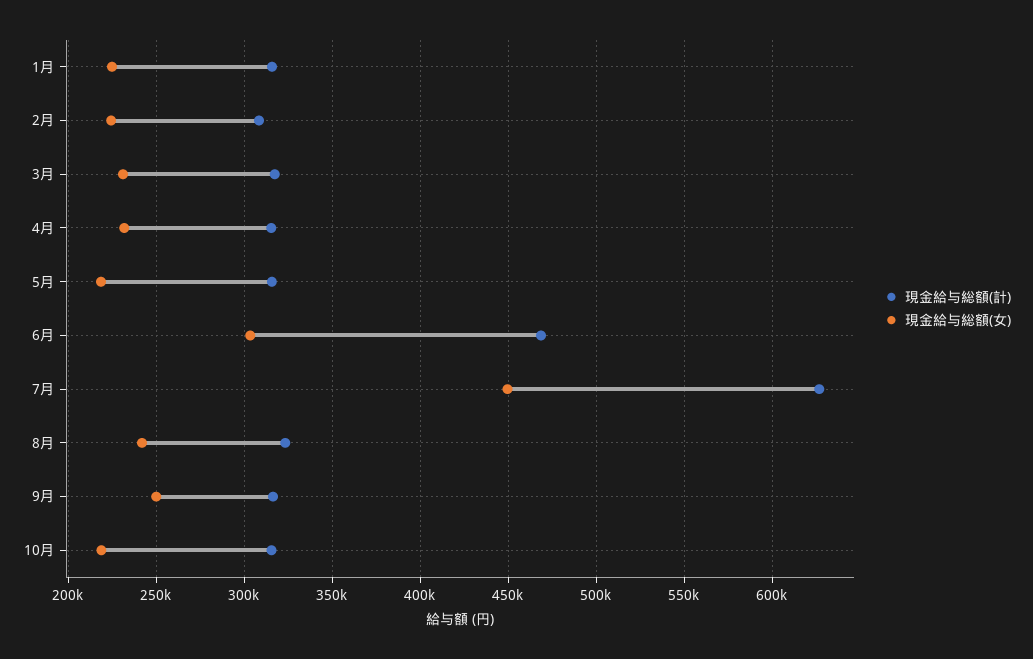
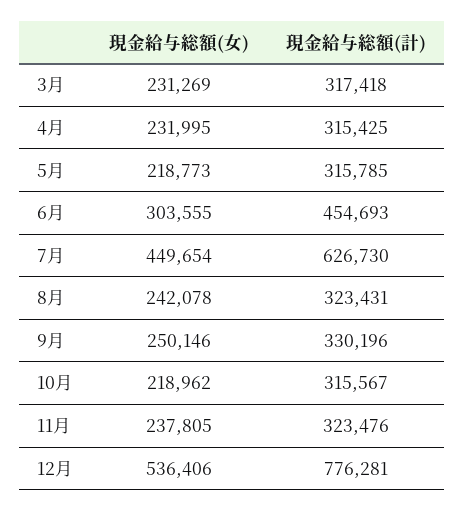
現金給与総額(計), 1月: 315000 -> none
現金給与総額(女), 1月: 225000 -> none
現金給与総額(計), 2月: 310000 -> none
現金給与総額(女), 2月: 225000 -> none
現金給与総額(計), 6月: 470000 -> 454693
現金給与総額(計), 9月: 315000 -> 330196
現金給与総額(女), 11月: none -> 237805
現金給与総額(計), 11月: none -> 323476
現金給与総額(女), 12月: none -> 536406
現金給与総額(計), 12月: none -> 776281

